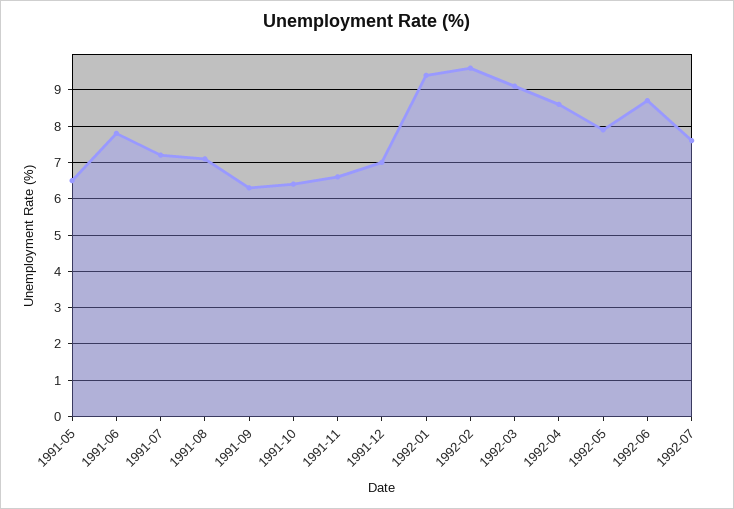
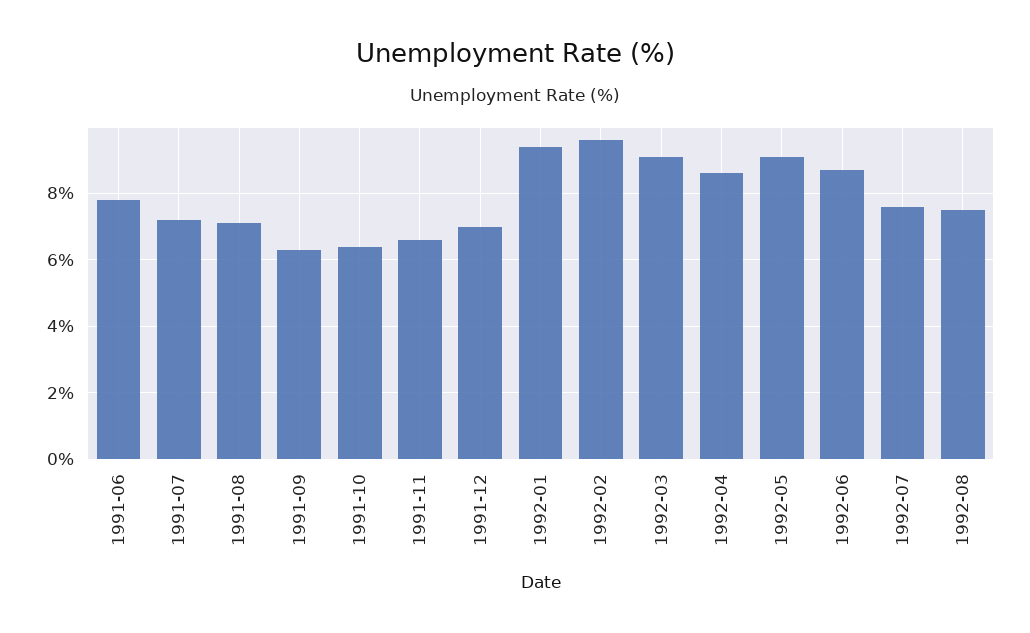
1991-05: 6.5 -> none
1992-05: 8 -> 9
1992-08: none -> 7.5

